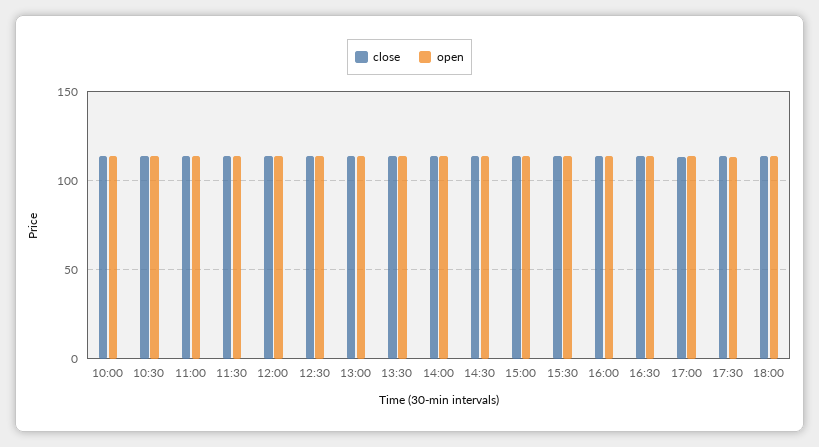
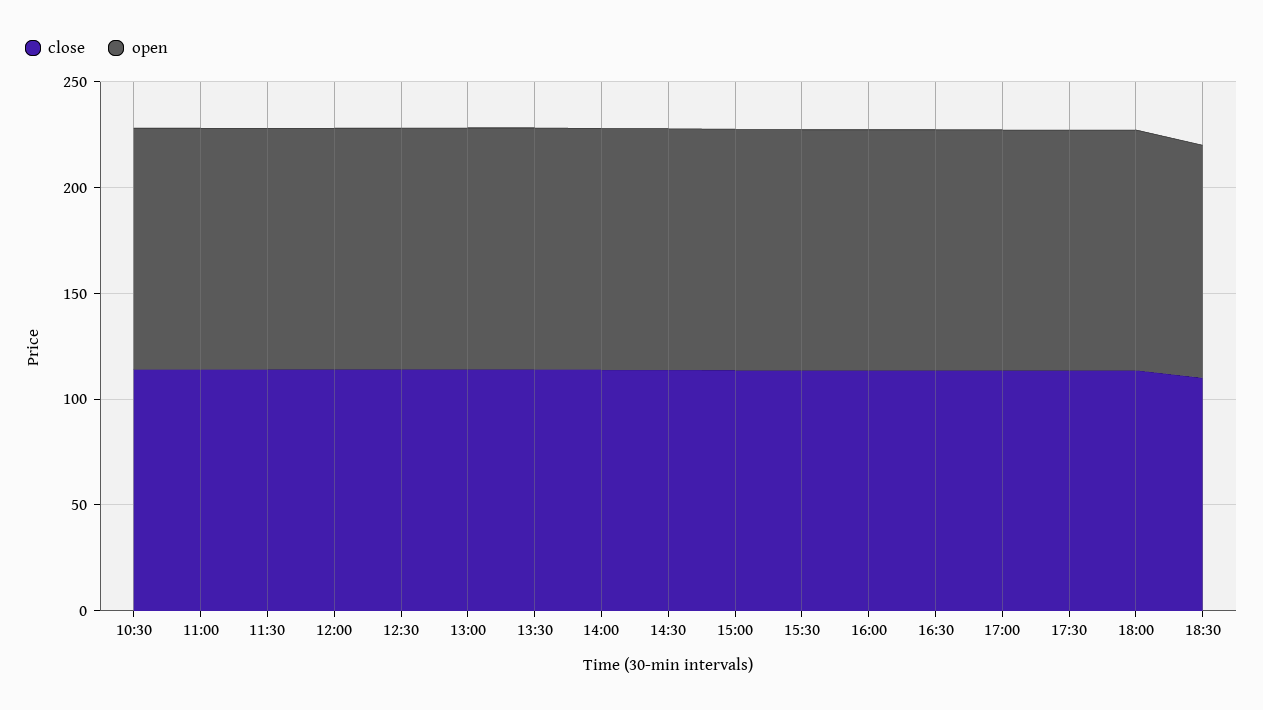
close, 10:00: 115 -> none
open, 10:00: 115 -> none
close, 18:30: none -> 110
open, 18:30: none -> 110

